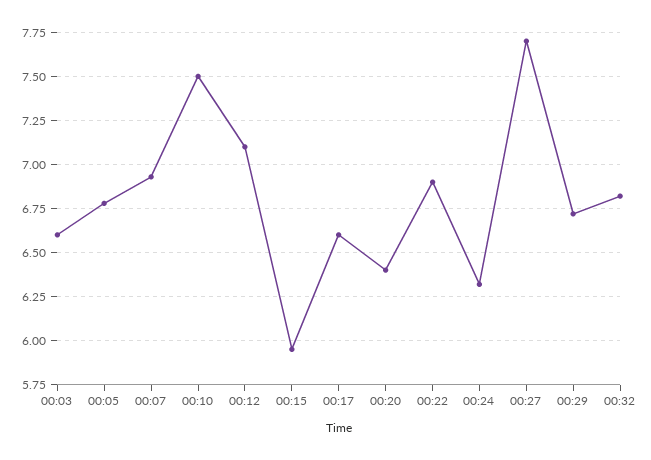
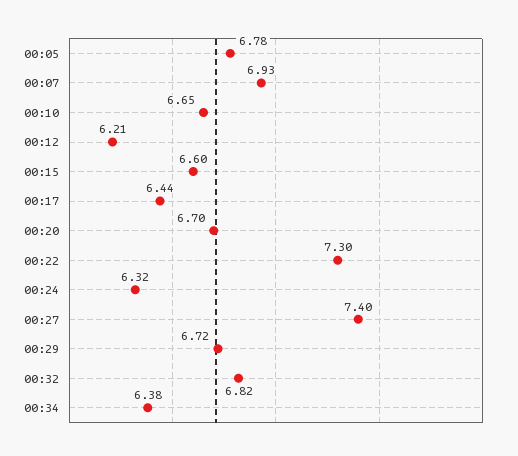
00:03: 6.6 -> none
00:10: 7.5 -> 6.65
00:12: 7.1 -> 6.21
00:15: 5.95 -> 6.6
00:17: 6.6 -> 6.44
00:20: 6.4 -> 6.7
00:22: 6.9 -> 7.3
00:27: 7.7 -> 7.4
00:34: none -> 6.38

